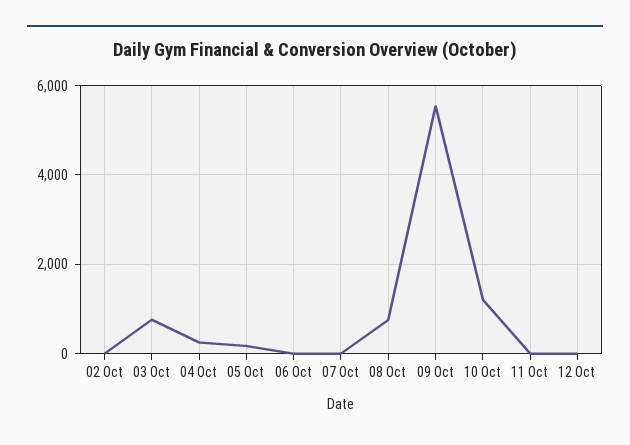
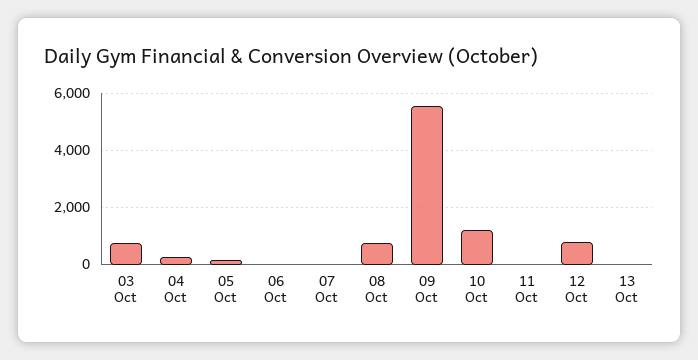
02 Oct: 0 -> none
12 Oct: 0 -> 750
13 Oct: none -> 0

